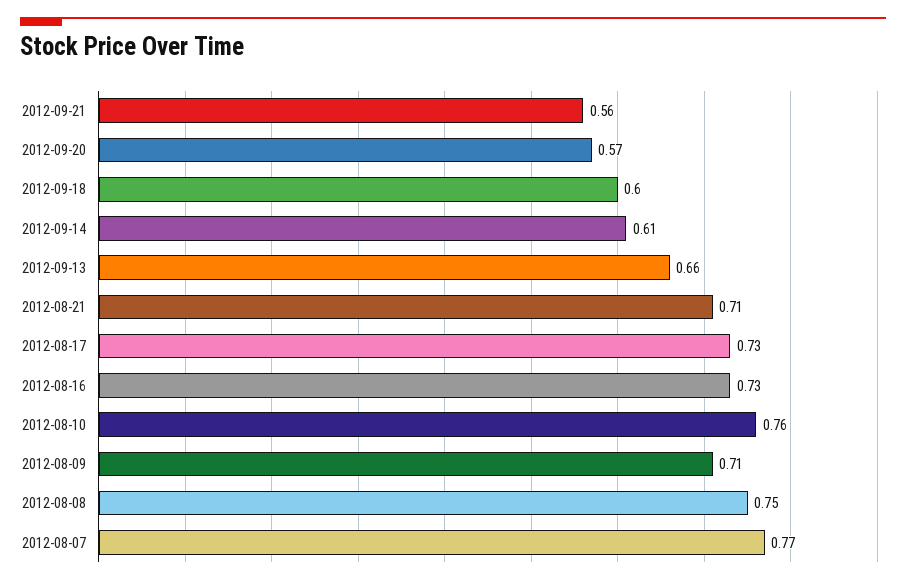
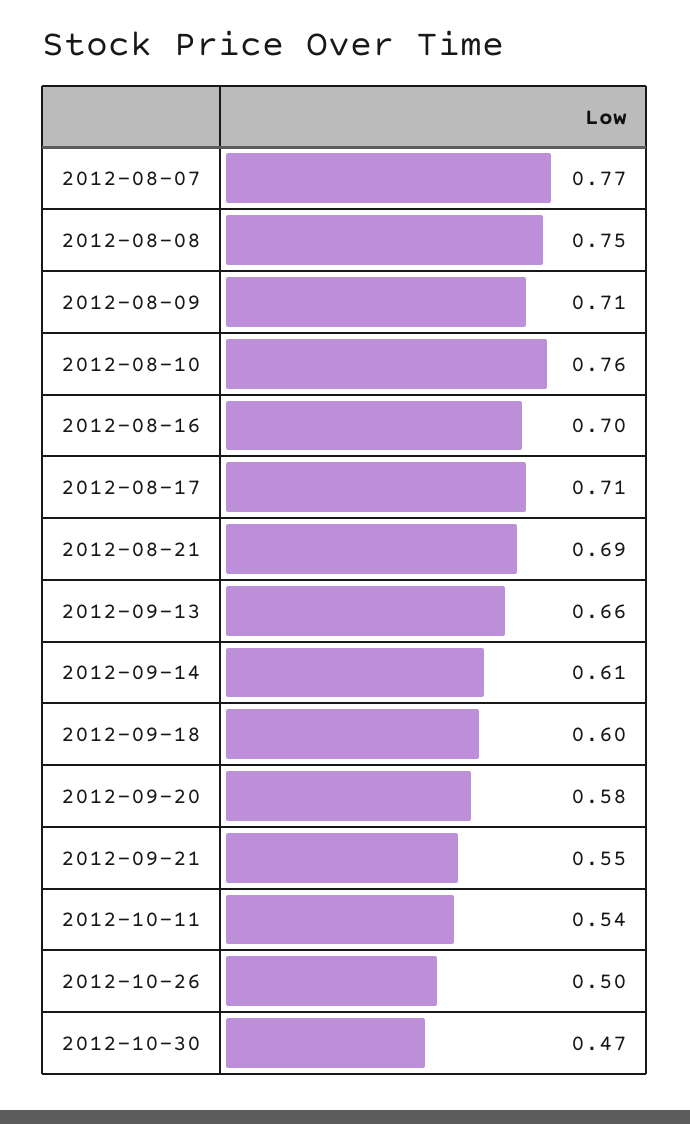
2012-09-21: 0.56 -> 0.55
2012-09-20: 0.57 -> 0.58
2012-08-21: 0.71 -> 0.69
2012-08-17: 0.73 -> 0.71
2012-08-16: 0.73 -> 0.7
2012-10-11: none -> 0.54
2012-10-26: none -> 0.5
2012-10-30: none -> 0.47

